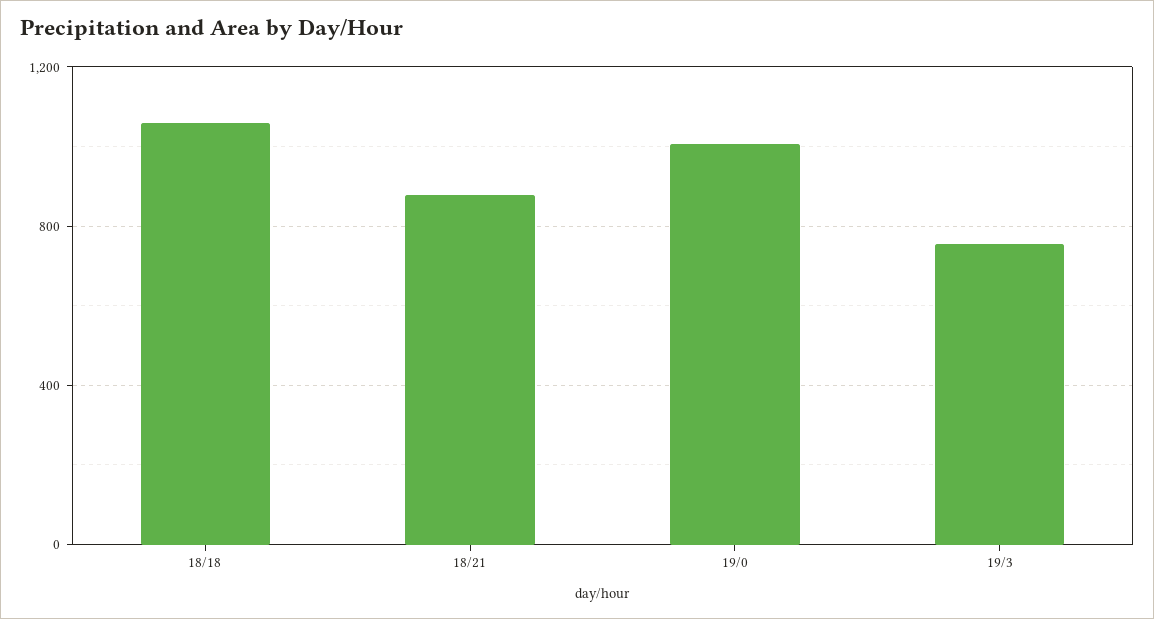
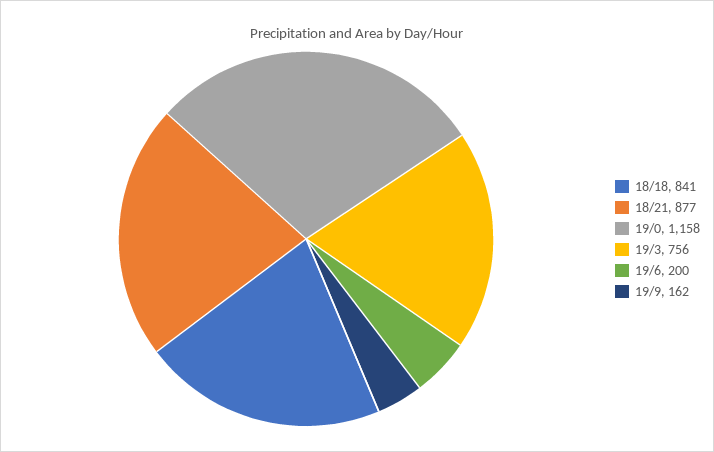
18/18: 1050 -> 841
19/0: 1000 -> 1158
19/6: none -> 200
19/9: none -> 162

